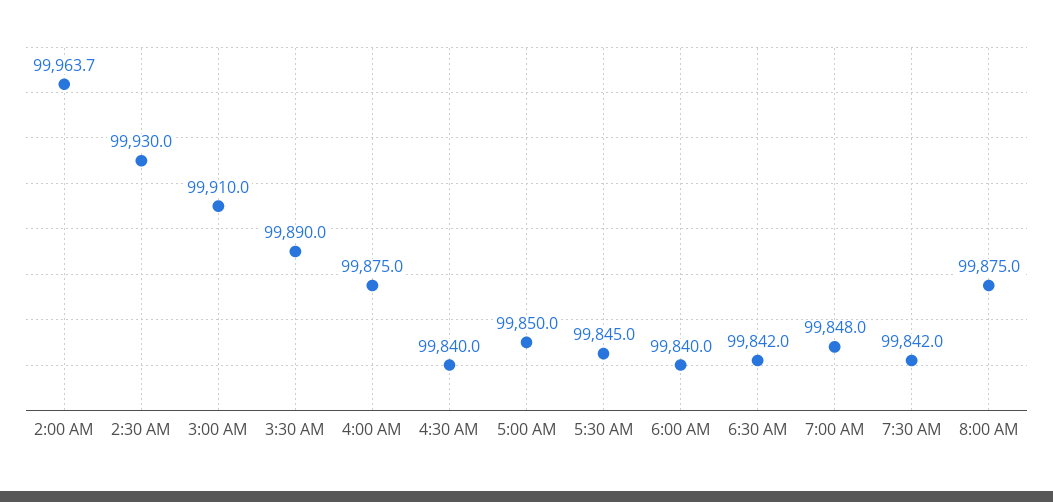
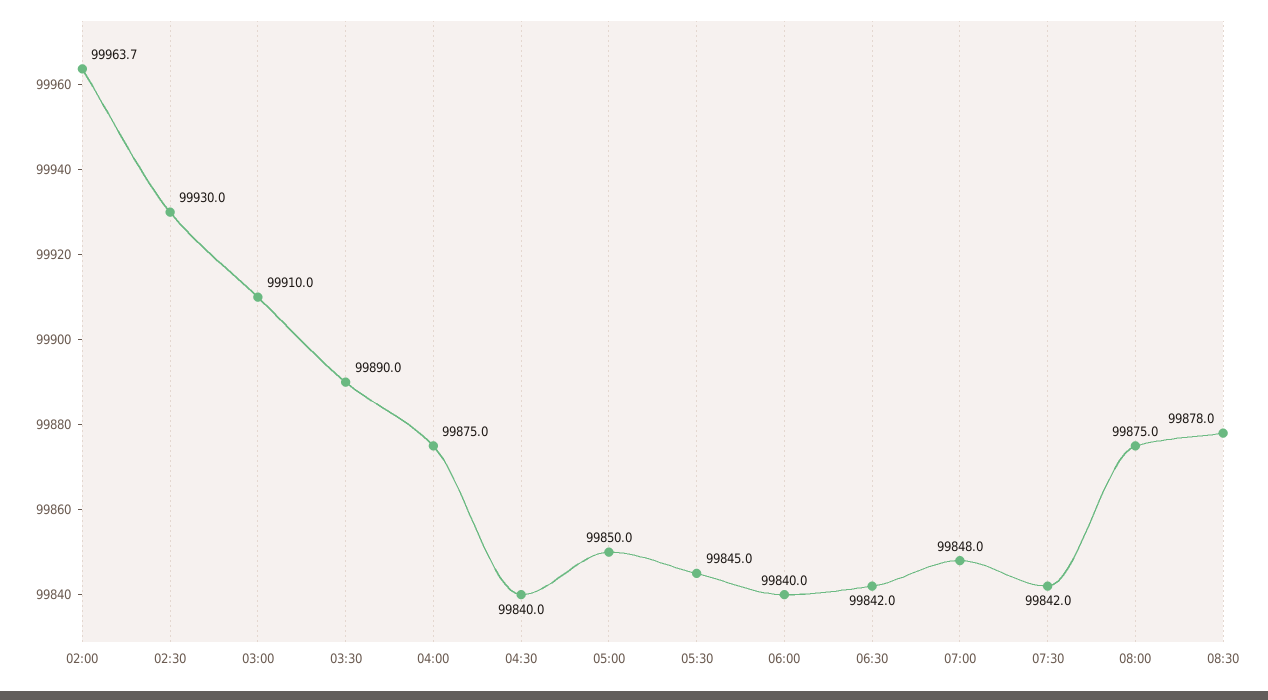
08:30: none -> 99878

